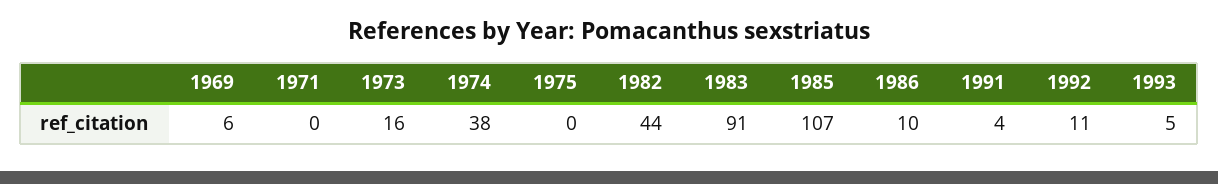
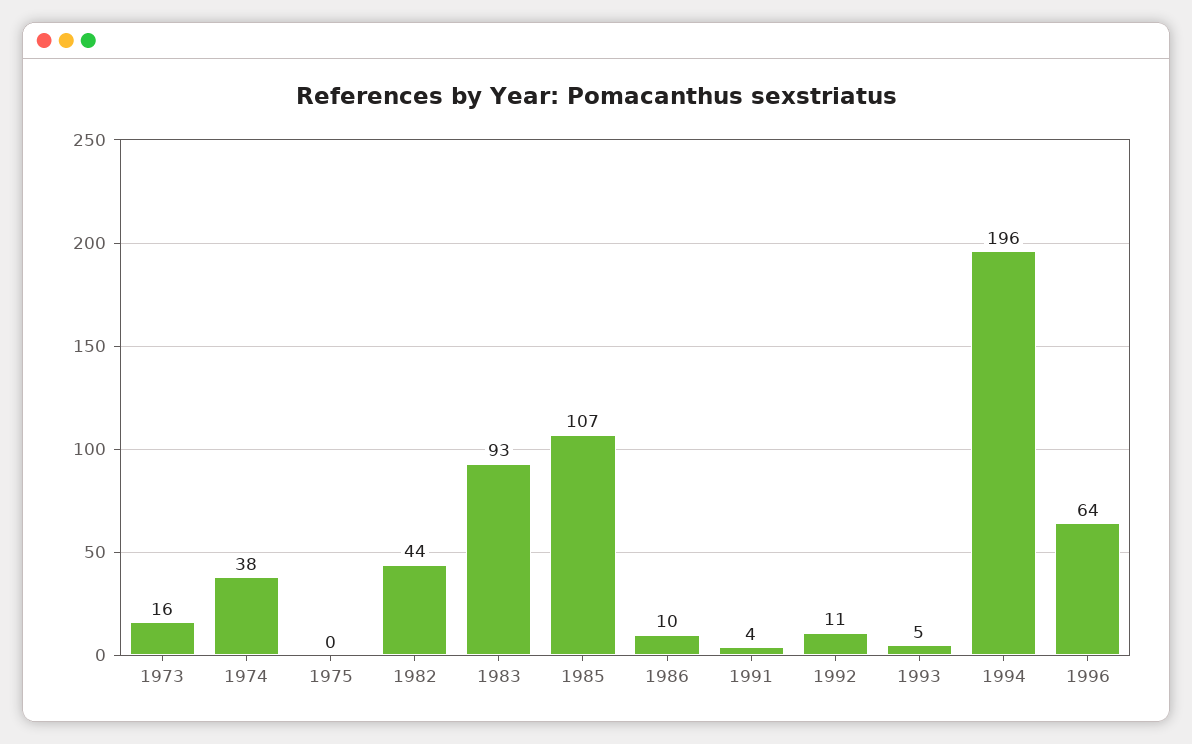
1969: 6 -> none
1971: 0 -> none
1983: 91 -> 93
1994: none -> 196
1996: none -> 64

